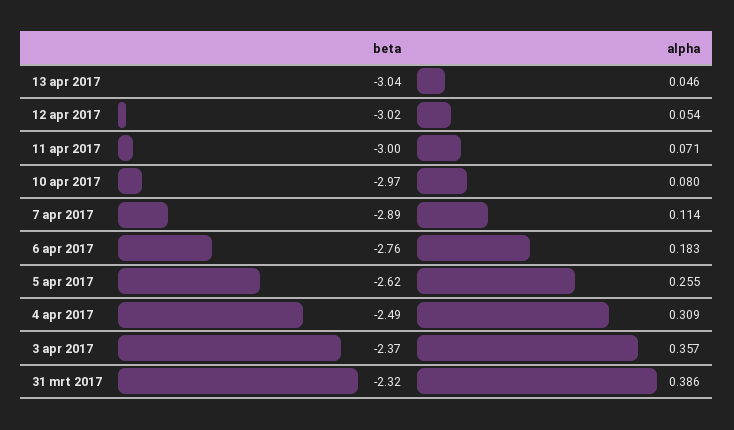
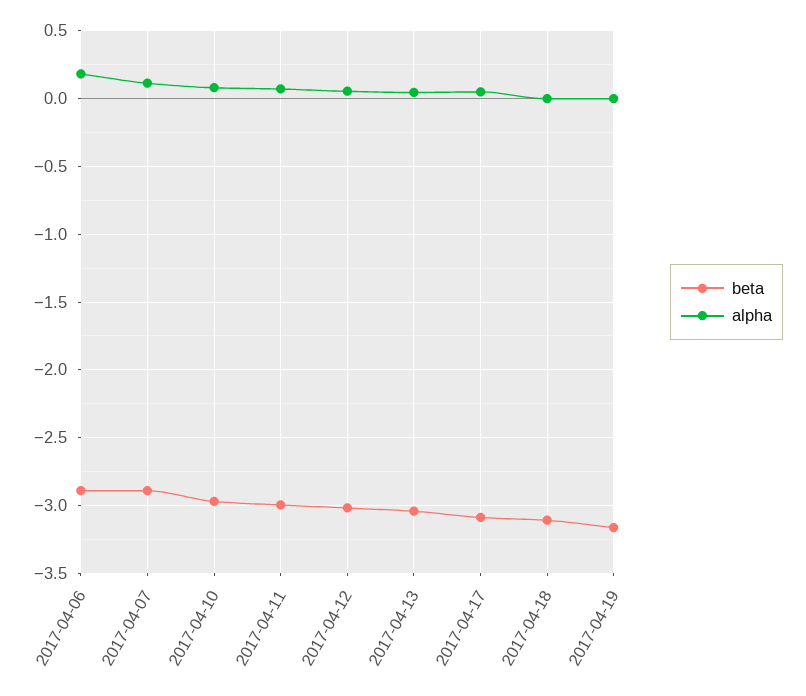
beta, 6 apr 2017: -2.76 -> -2.9
beta, 5 apr 2017: -2.62 -> none
alpha, 5 apr 2017: 0.255 -> none
beta, 4 apr 2017: -2.49 -> none
alpha, 4 apr 2017: 0.309 -> none
beta, 3 apr 2017: -2.37 -> none
alpha, 3 apr 2017: 0.357 -> none
beta, 31 mrt 2017: -2.32 -> none
alpha, 31 mrt 2017: 0.386 -> none
beta, 2017-04-17: none -> -3.1
alpha, 2017-04-17: none -> 0.05
beta, 2017-04-18: none -> -3.1
alpha, 2017-04-18: none -> 0
beta, 2017-04-19: none -> -3.15
alpha, 2017-04-19: none -> 0

